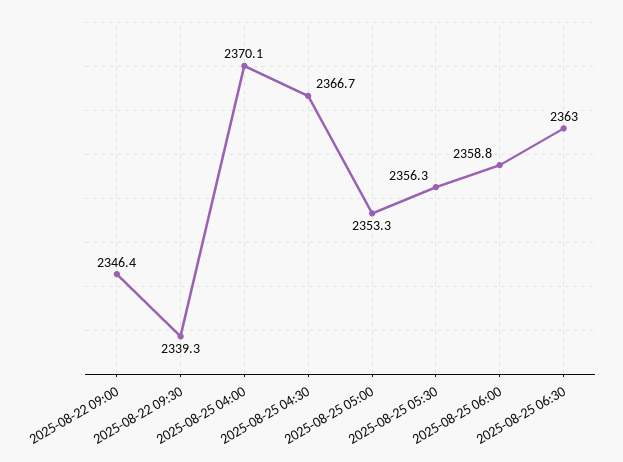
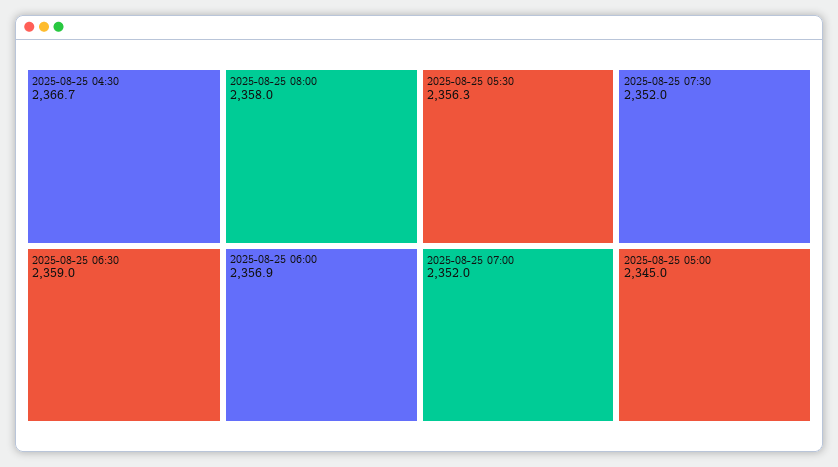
2025-08-22 09:00: 2346.4 -> none
2025-08-22 09:30: 2339.3 -> none
2025-08-25 04:00: 2370.1 -> none
2025-08-25 05:00: 2353.3 -> 2345
2025-08-25 06:00: 2358.8 -> 2356.9
2025-08-25 06:30: 2363 -> 2359
2025-08-25 08:00: none -> 2358
2025-08-25 07:00: none -> 2352
2025-08-25 07:30: none -> 2352

